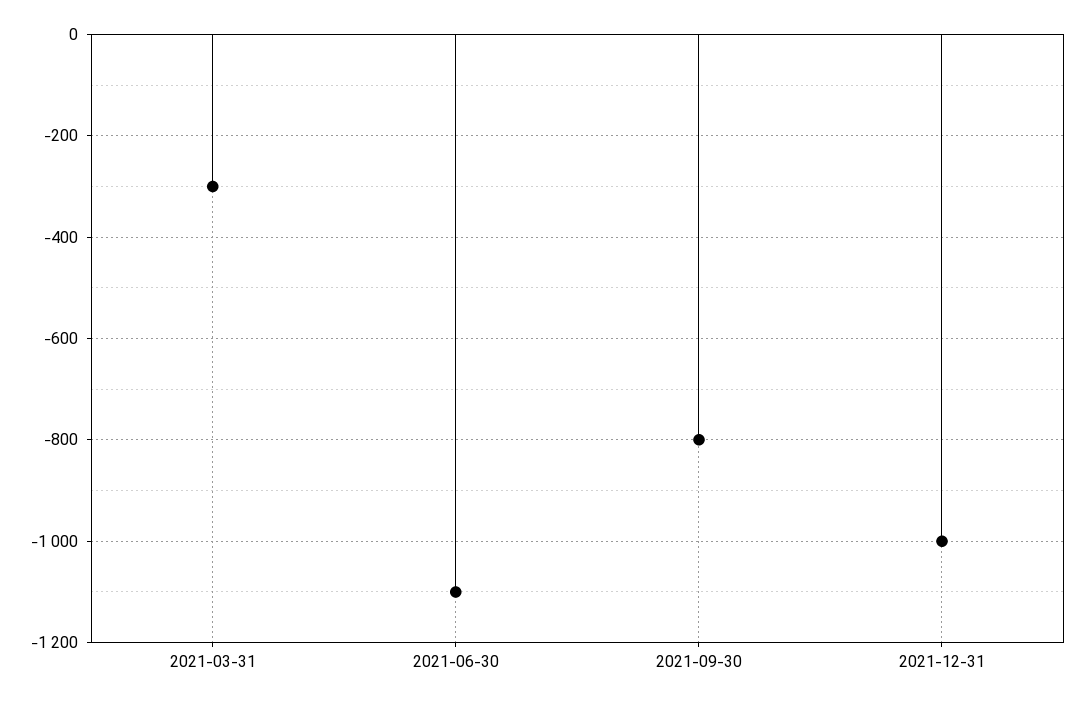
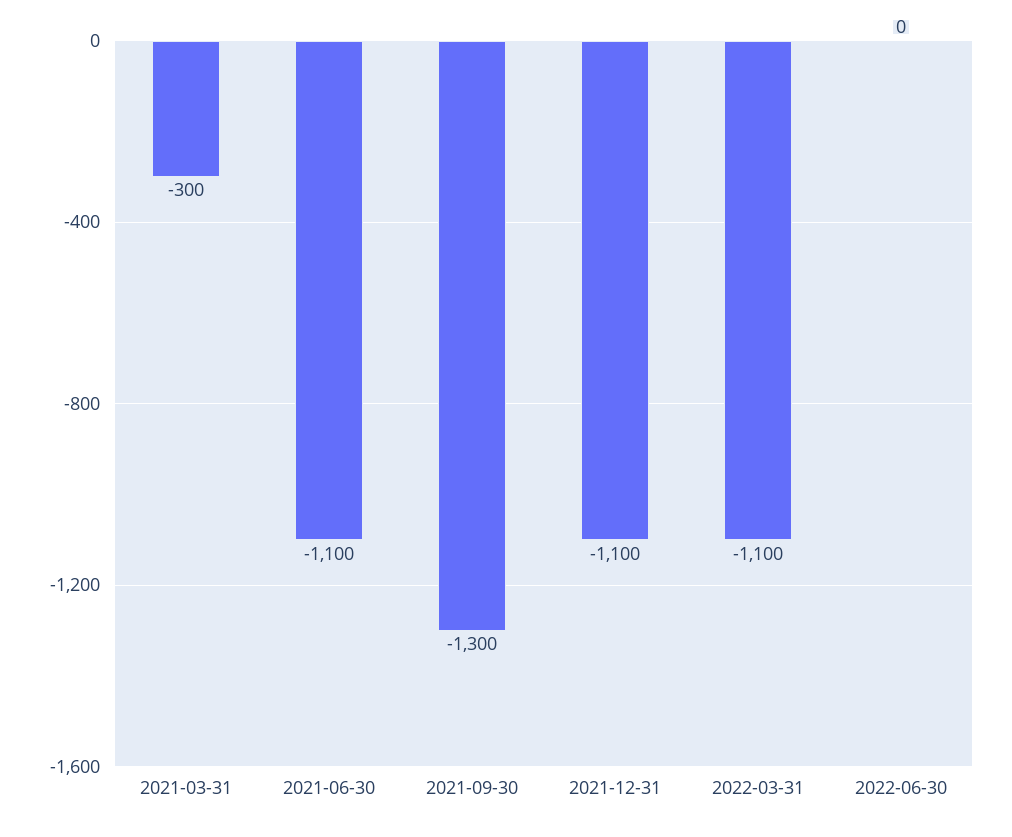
2021-09-30: -800 -> -1300
2021-12-31: -1000 -> -1100
2022-03-31: none -> -1100
2022-06-30: none -> 0

